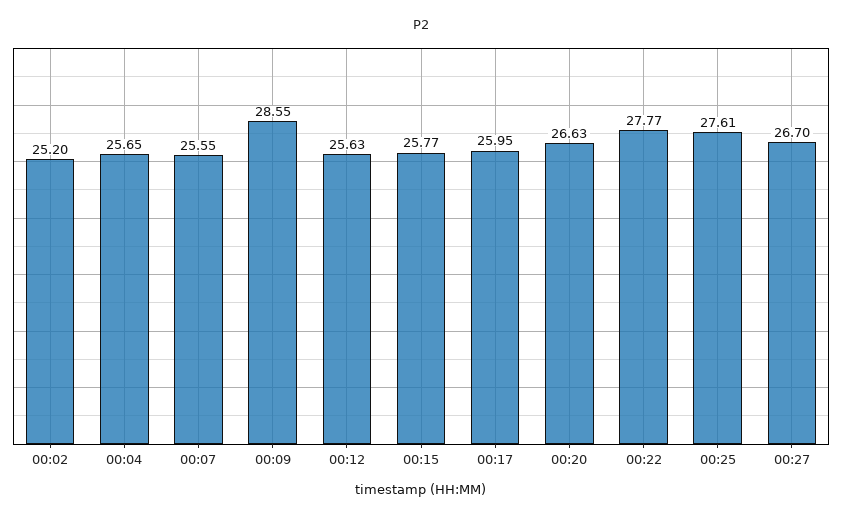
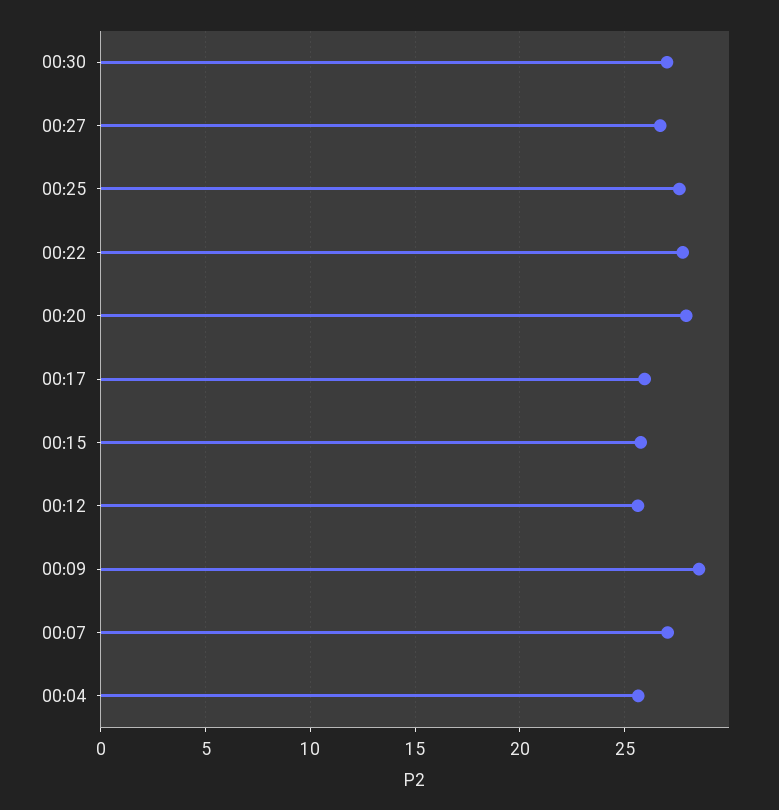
00:02: 25.2 -> none
00:07: 25.55 -> 27
00:20: 26.63 -> 28
00:30: none -> 27

